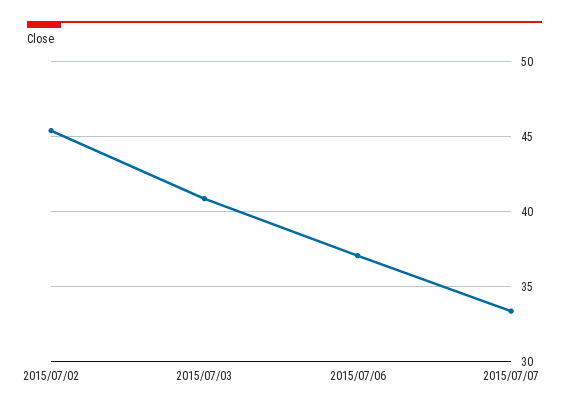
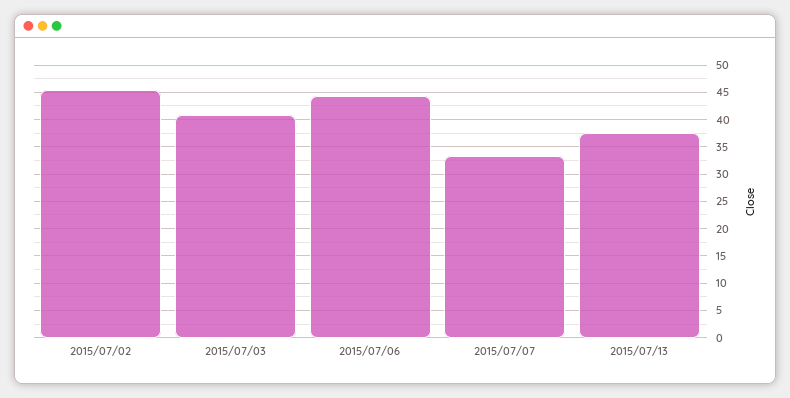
2015/07/06: 37 -> 45
2015/07/13: none -> 37.5

